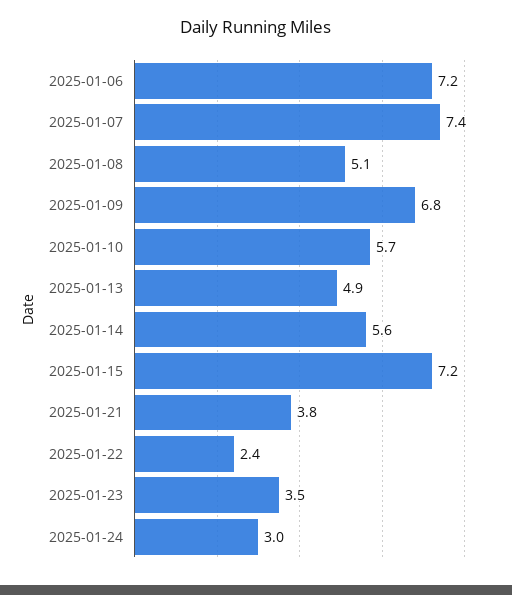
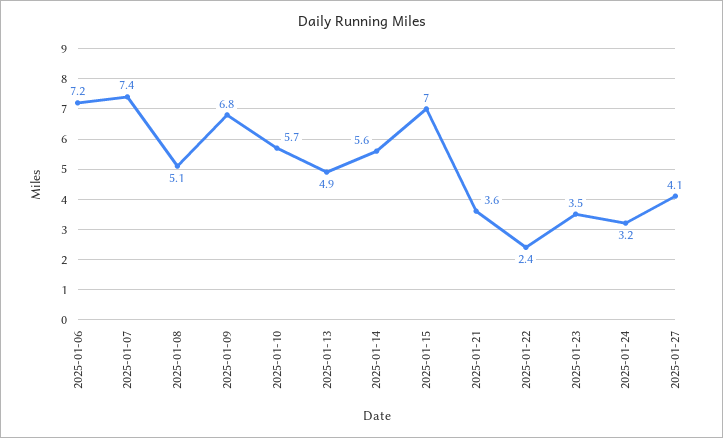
2025-01-15: 7.2 -> 7
2025-01-21: 3.8 -> 3.6
2025-01-24: 3 -> 3.2
2025-01-27: none -> 4.1

